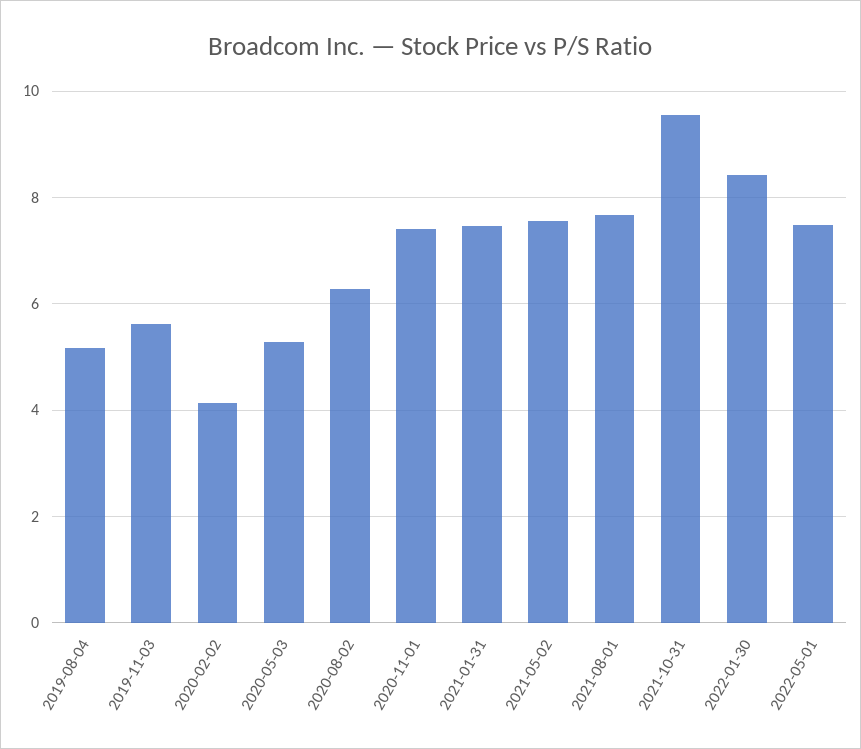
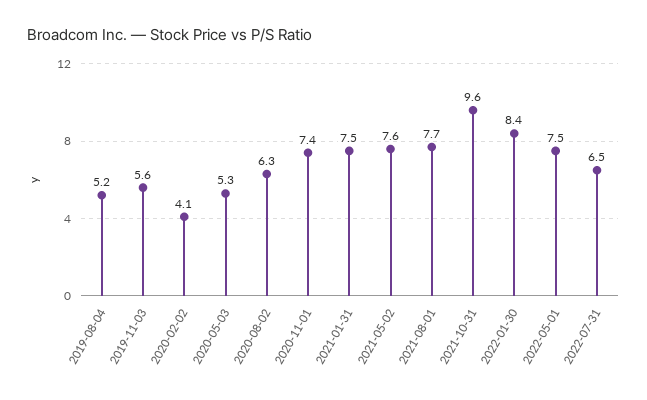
2022-07-31: none -> 6.5

